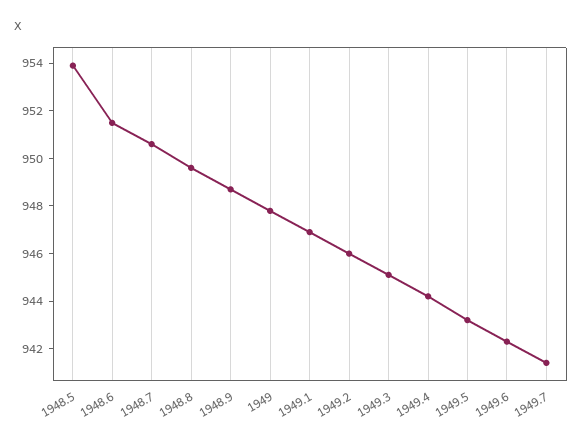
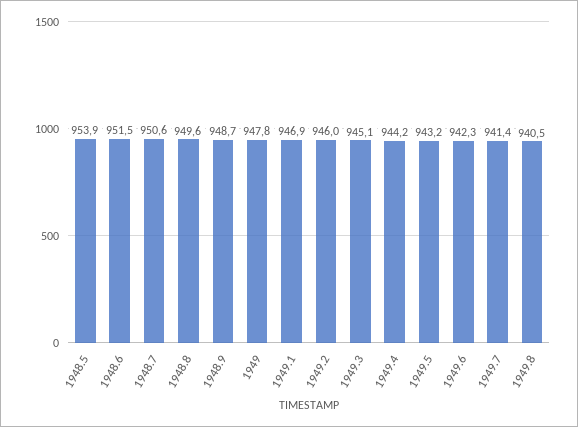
1949.8: none -> 940.5

